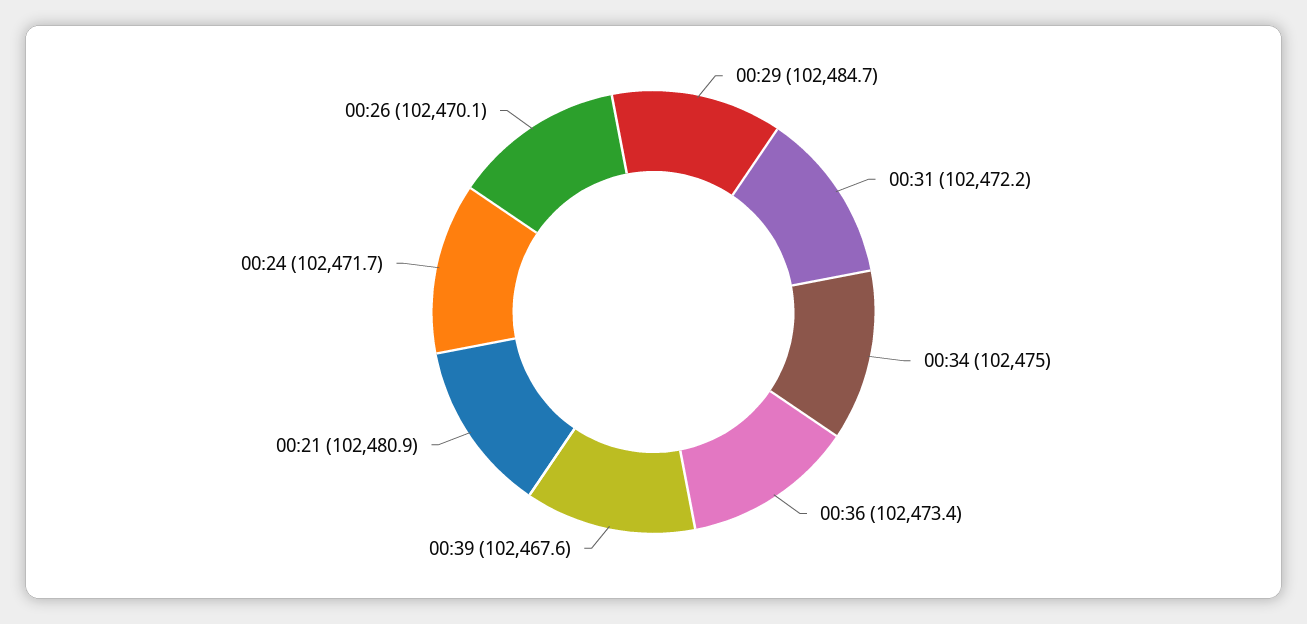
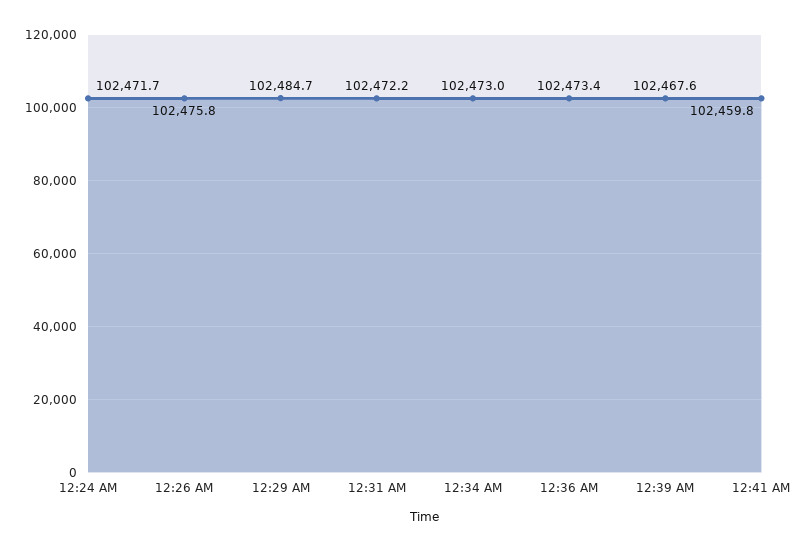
00:34: 102475 -> 102473
00:21: 102480.9 -> none
00:26: 102470.1 -> 102475.8
12:41 AM: none -> 102459.8

